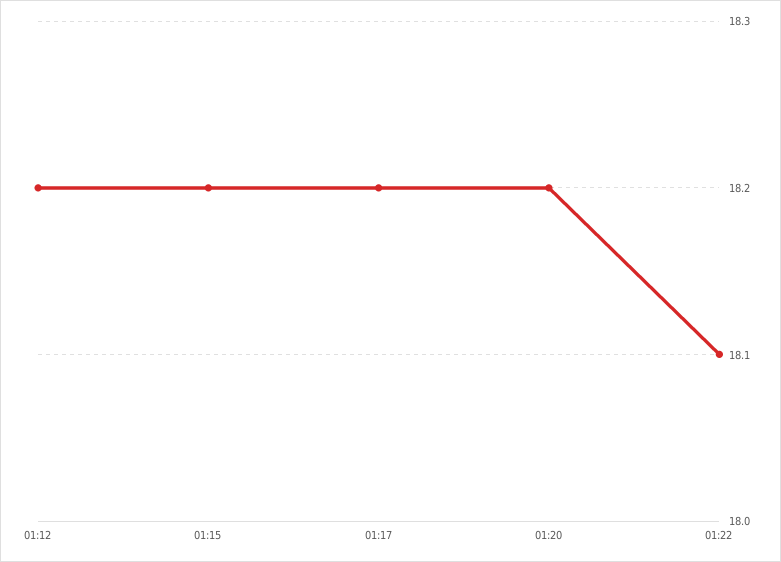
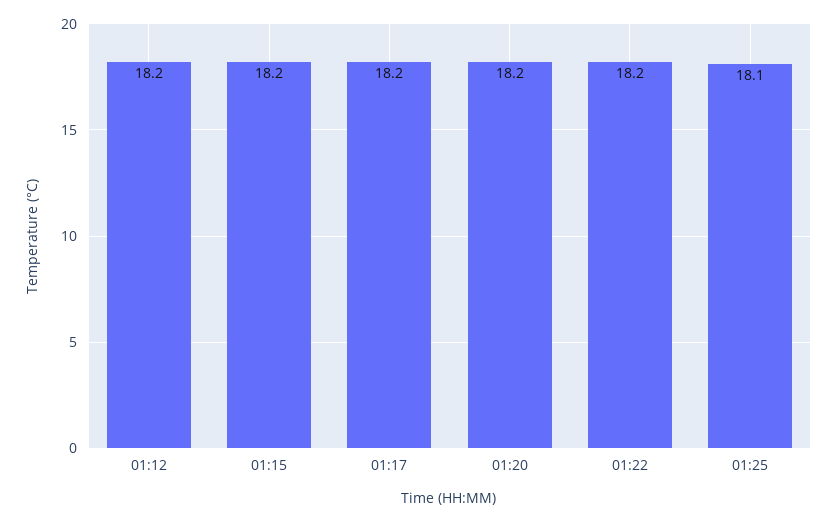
01:22: 18.1 -> 18.2
01:25: none -> 18.1

